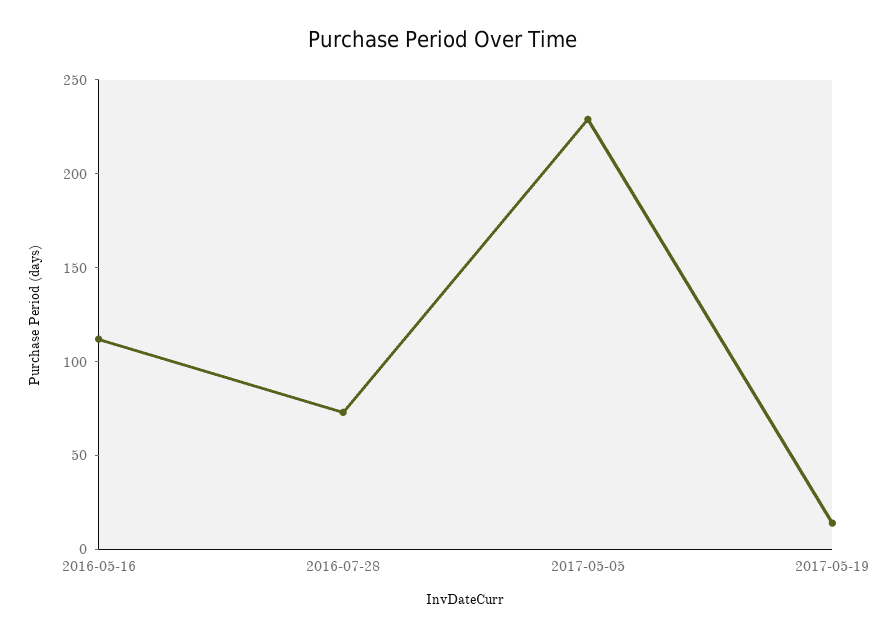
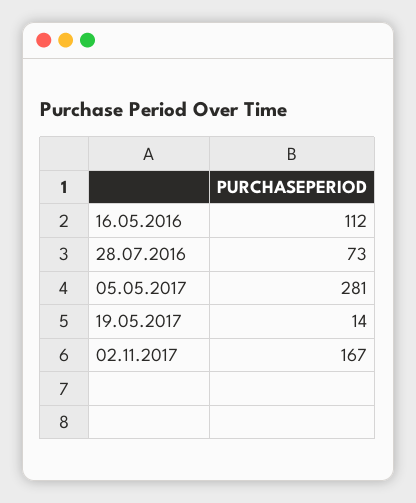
2017-05-05: 230 -> 281
02.11.2017: none -> 167

